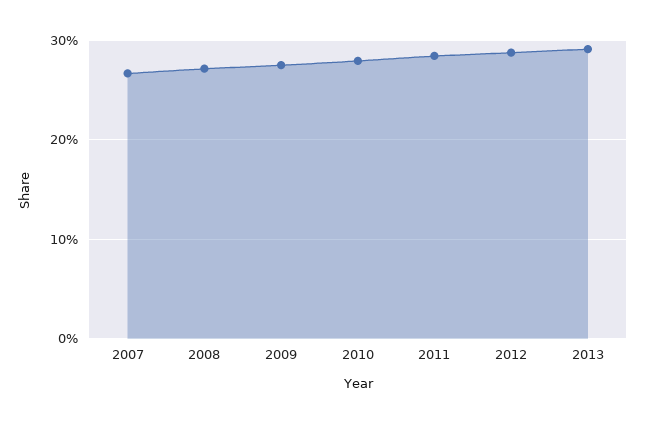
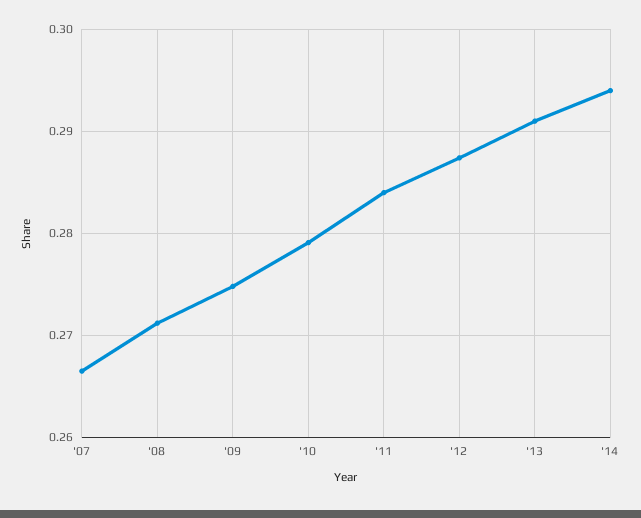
'14: none -> 0.294

